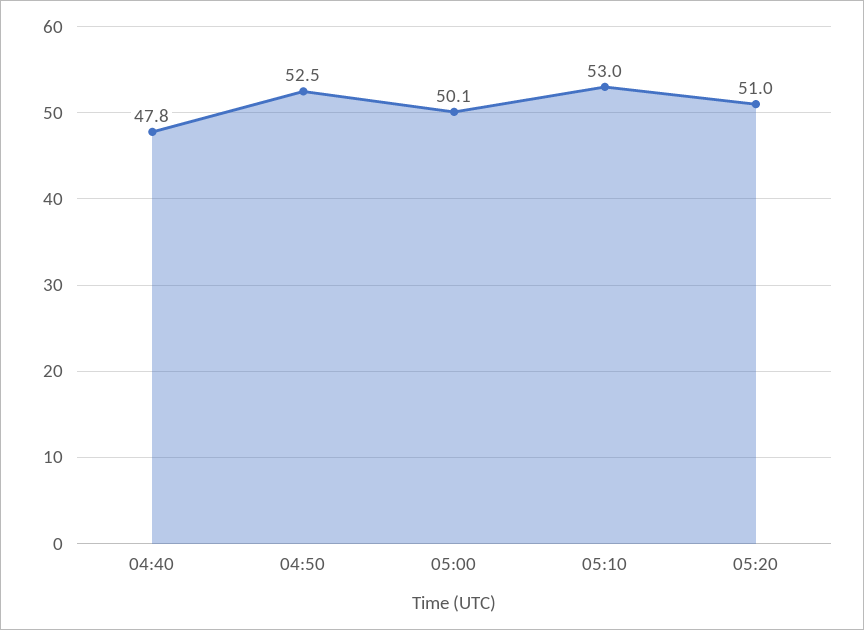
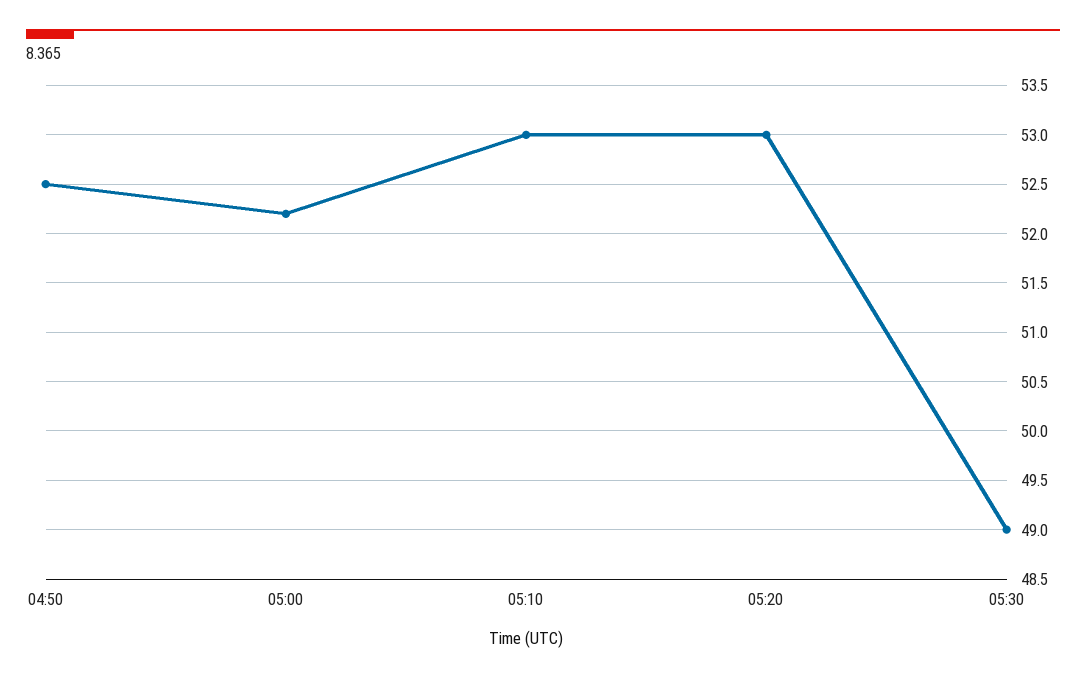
04:40: 47.8 -> none
05:00: 50.1 -> 52.2
05:20: 51 -> 53
05:30: none -> 49

